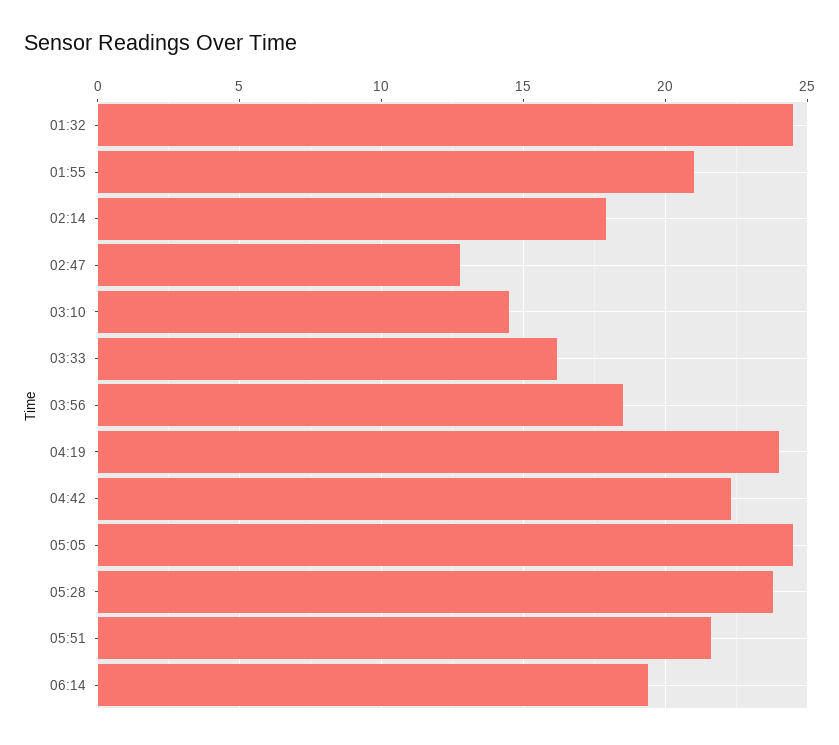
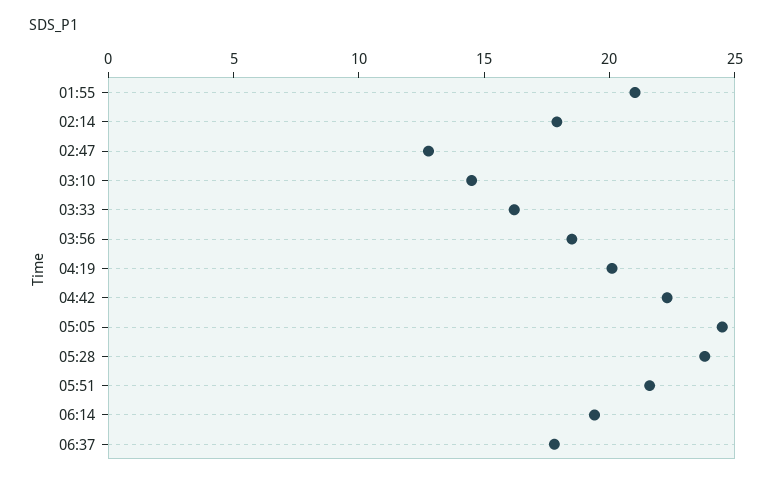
01:32: 24.5 -> none
04:19: 24 -> 20
06:37: none -> 18

